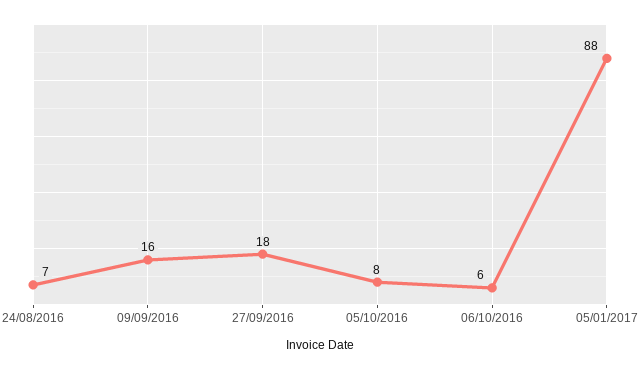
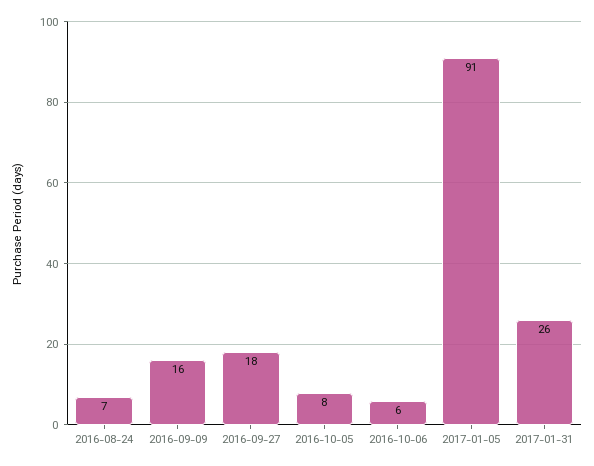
05/01/2017: 88 -> 91
2017-01-31: none -> 26

